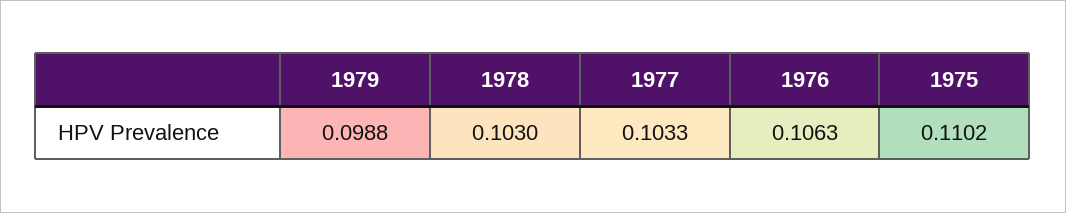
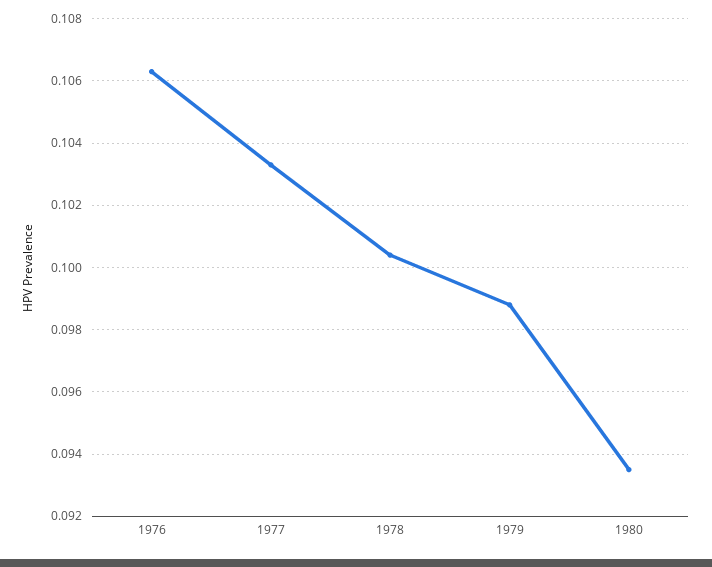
1978: 0.103 -> 0.1005
1975: 0.1102 -> none
1980: none -> 0.0935

